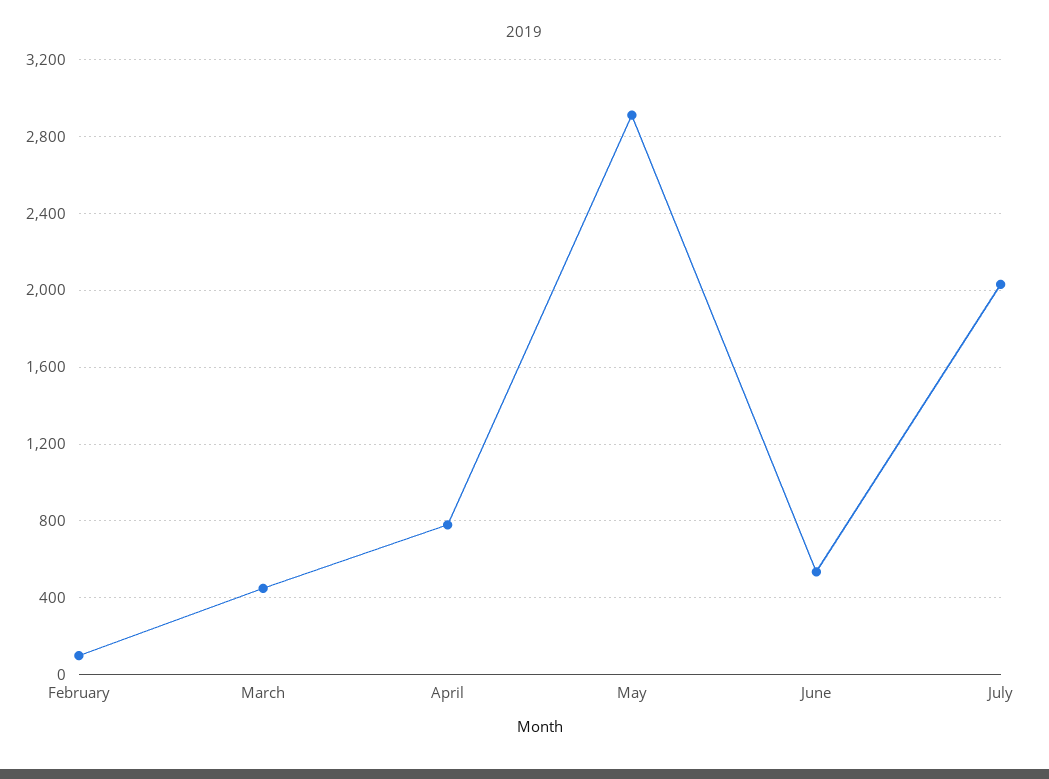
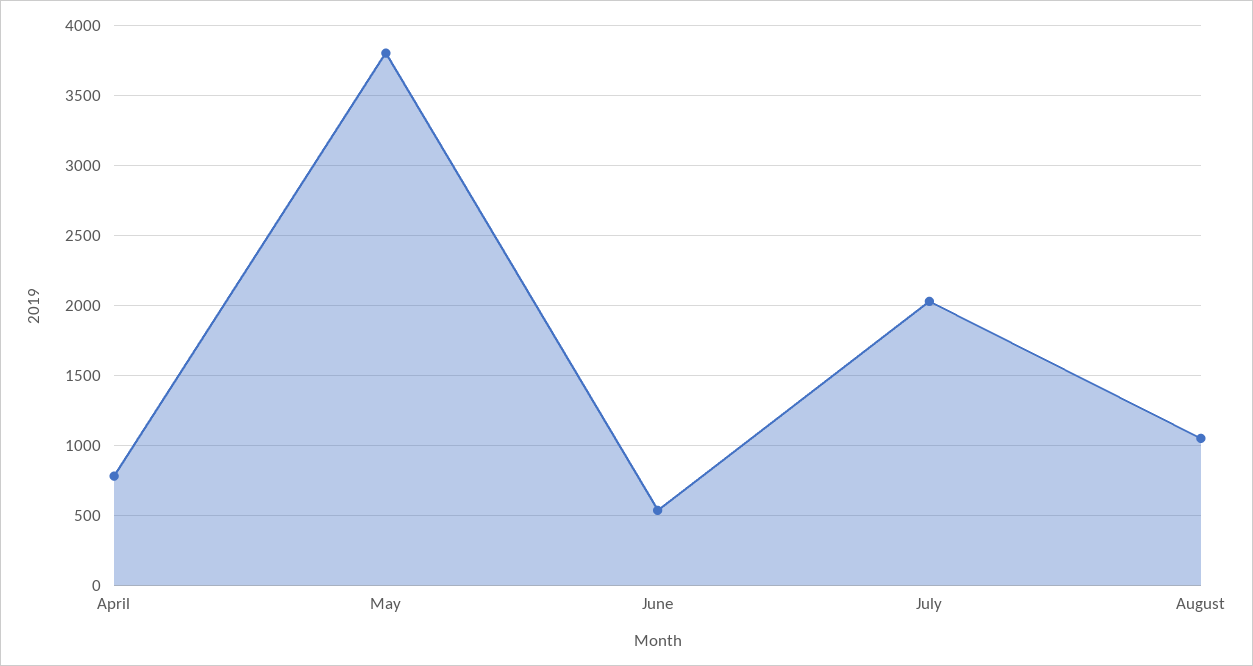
February: 100 -> none
March: 450 -> none
May: 2900 -> 3800
August: none -> 1050

